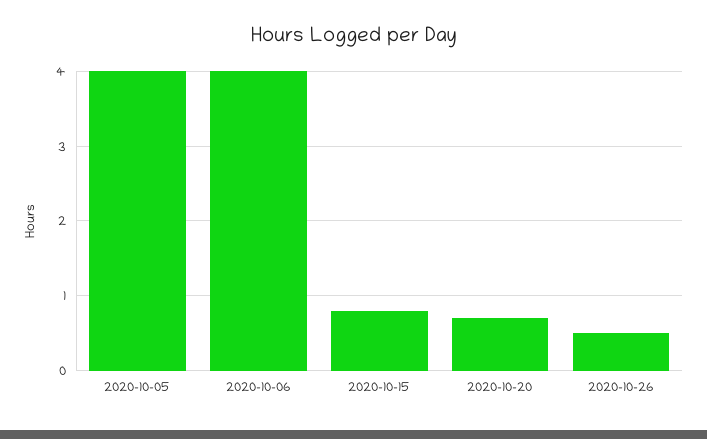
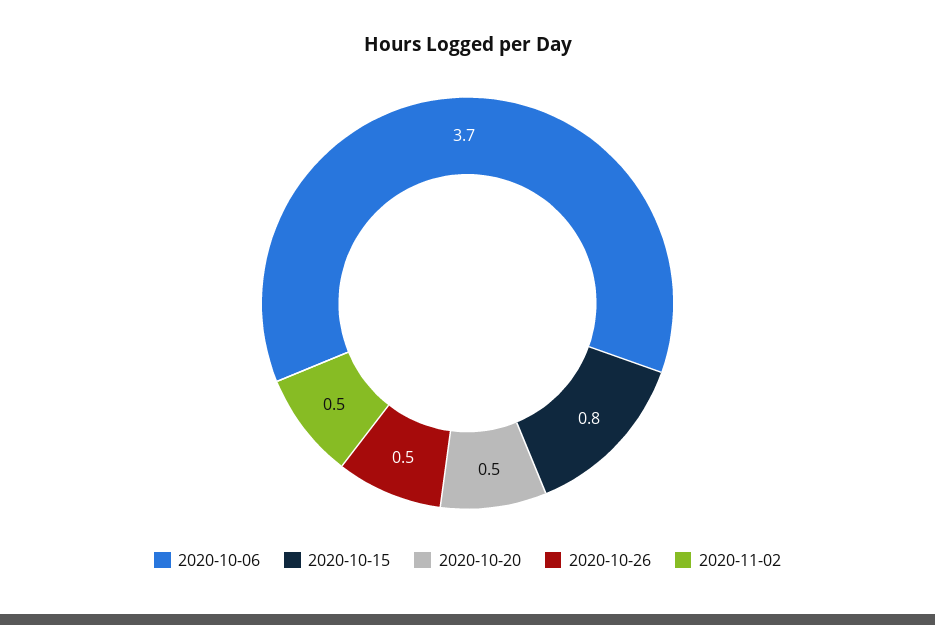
2020-10-05: 4 -> none
2020-10-06: 4 -> 3.7
2020-10-20: 0.7 -> 0.5
2020-11-02: none -> 0.5

